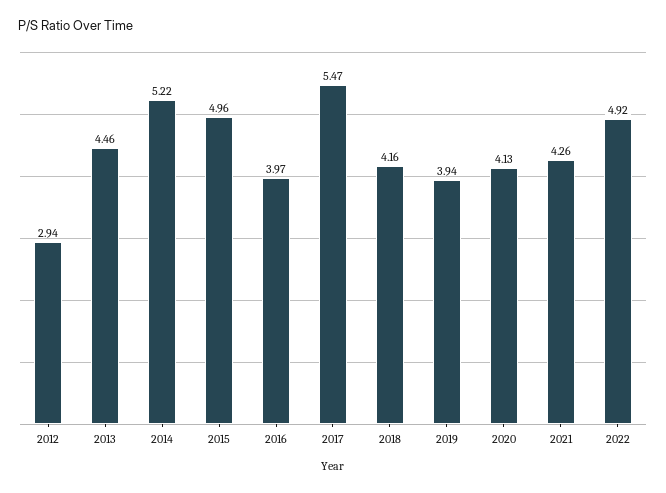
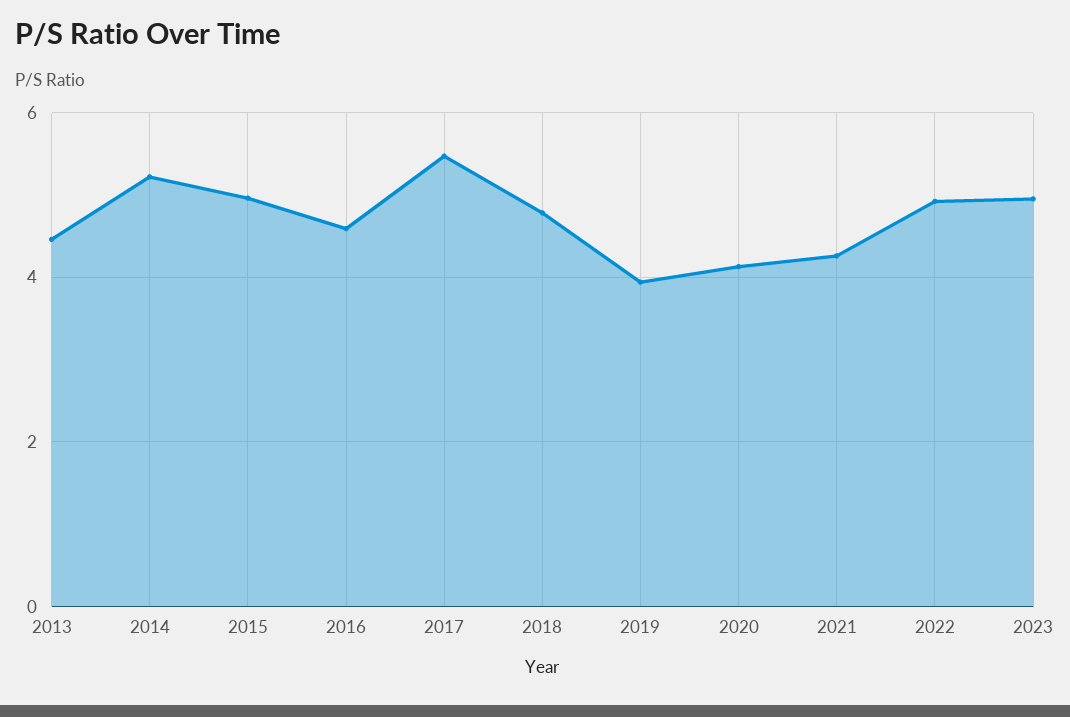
2012: 2.94 -> none
2016: 3.97 -> 4.6
2018: 4.16 -> 4.8
2023: none -> 5

